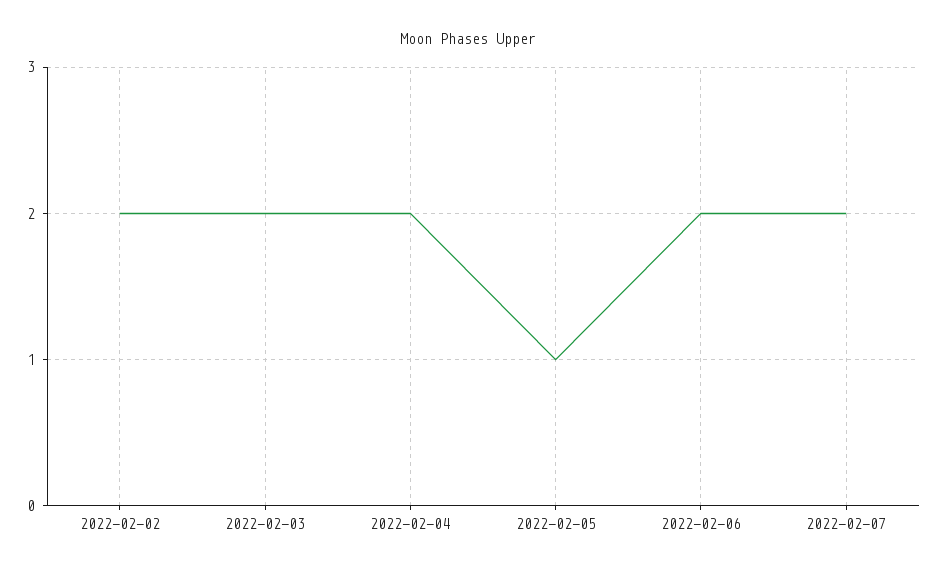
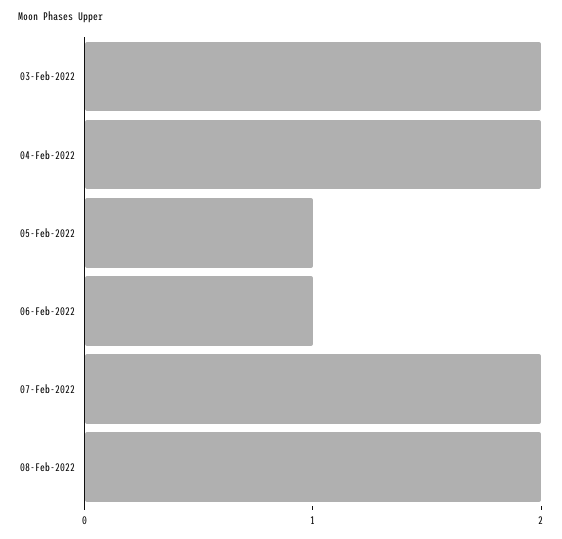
2022-02-02: 2 -> none
2022-02-06: 2 -> 1
08-Feb-2022: none -> 2

